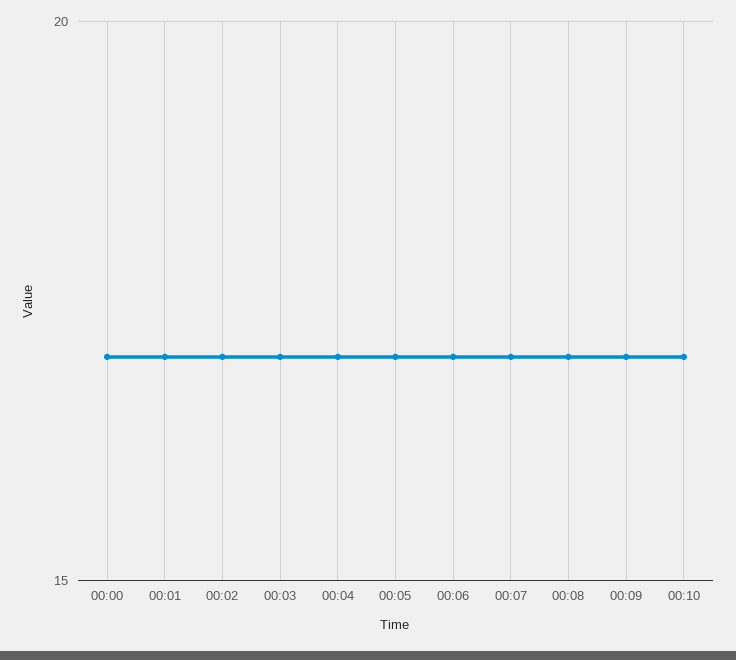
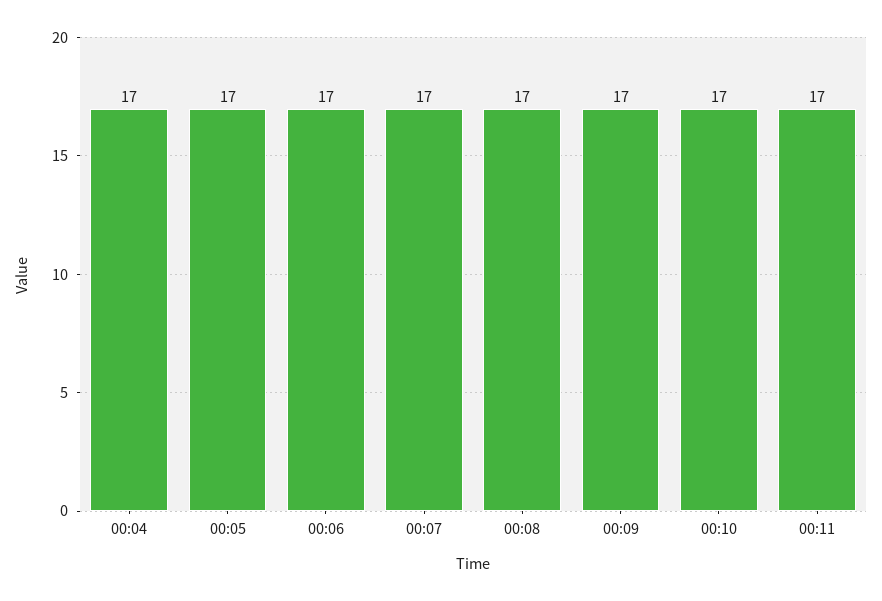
00:00: 17 -> none
00:01: 17 -> none
00:02: 17 -> none
00:03: 17 -> none
00:11: none -> 17

